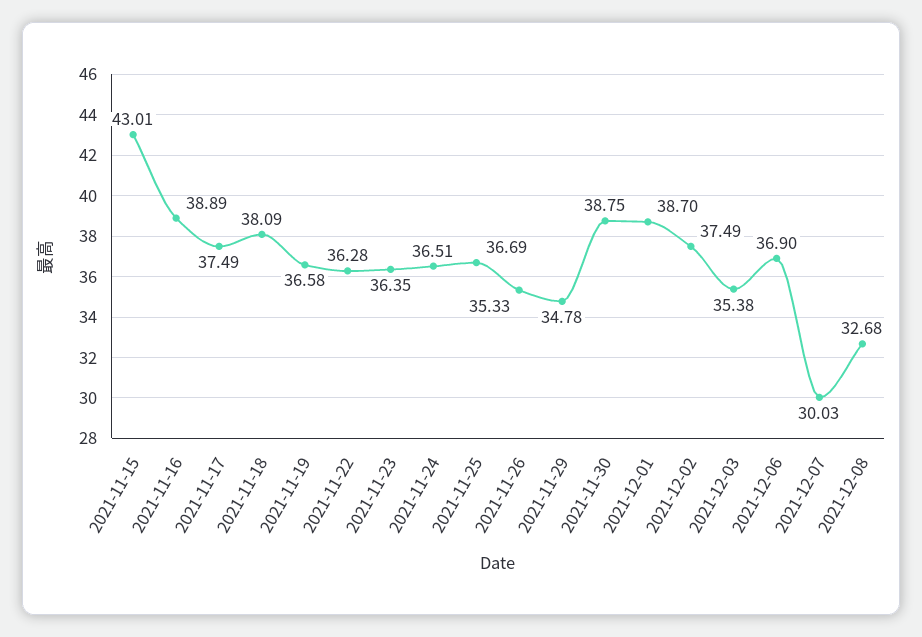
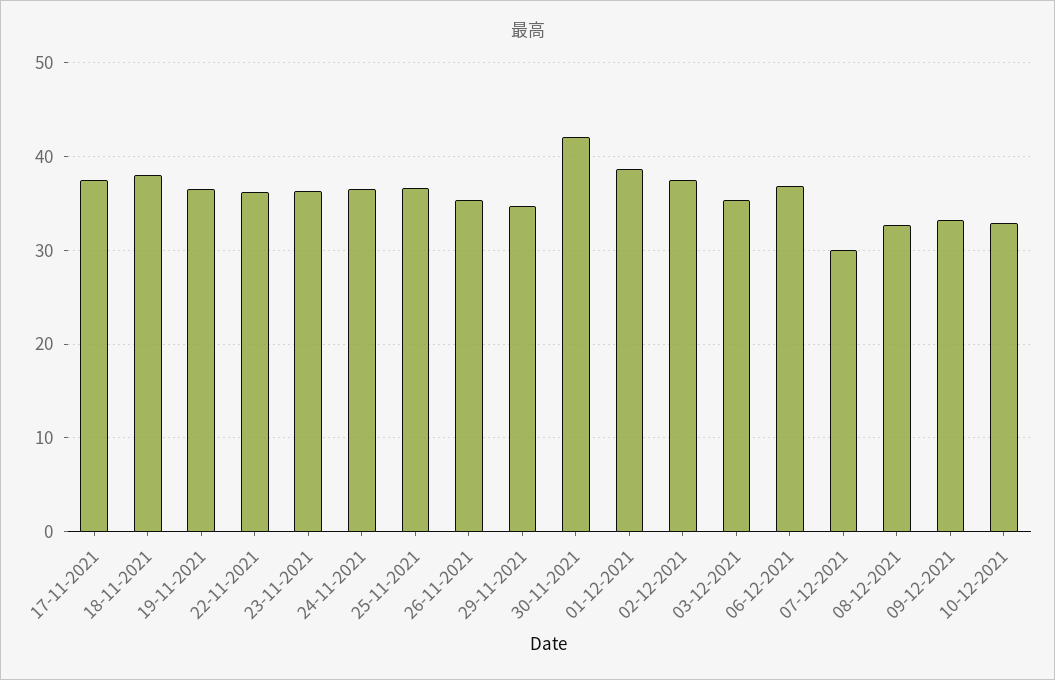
2021-11-15: 43.01 -> none
2021-11-16: 38.89 -> none
2021-11-30: 38.75 -> 42
09-12-2021: none -> 33
10-12-2021: none -> 33

